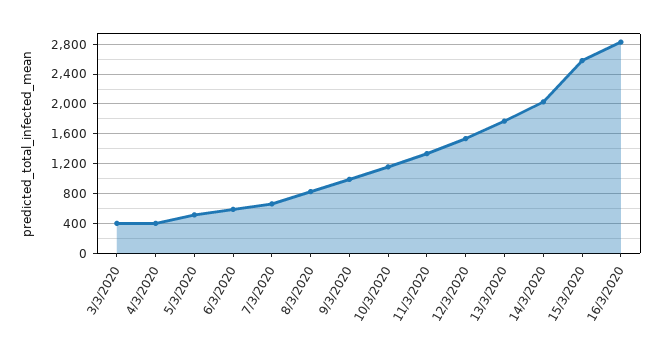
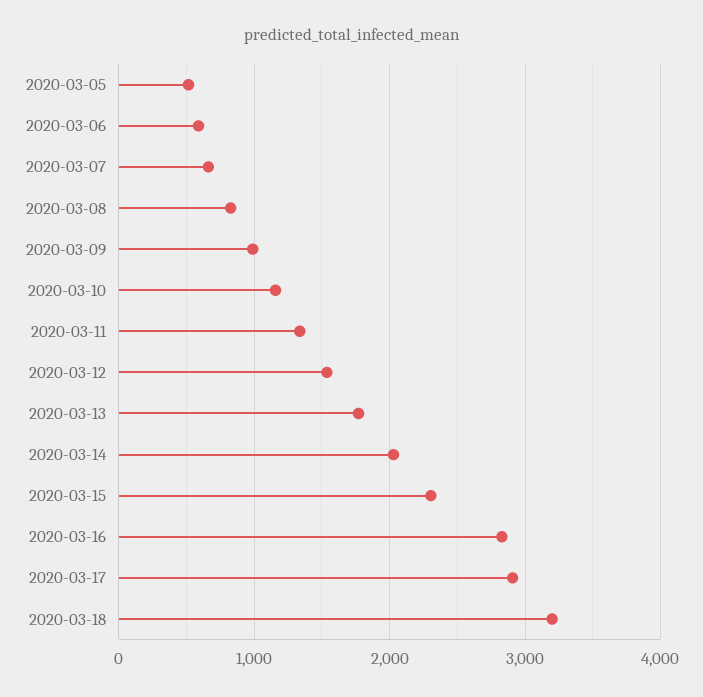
3/3/2020: 400 -> none
4/3/2020: 400 -> none
15/3/2020: 2600 -> 2300
2020-03-17: none -> 2900
2020-03-18: none -> 3200

